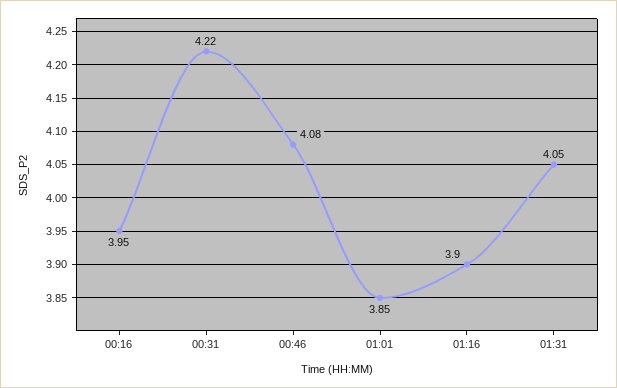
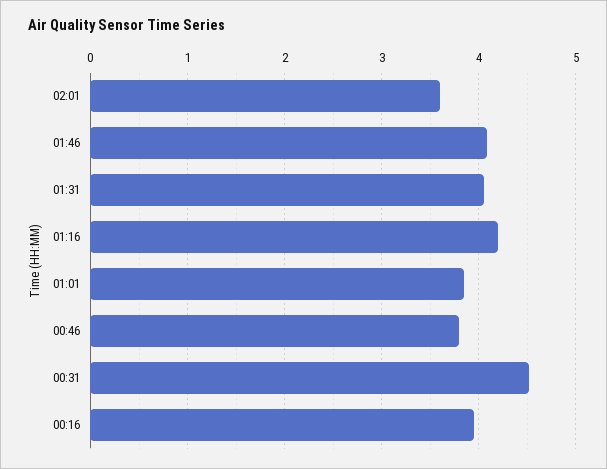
00:31: 4.22 -> 4.5
00:46: 4.08 -> 3.8
01:16: 3.9 -> 4.2
02:01: none -> 3.6
01:46: none -> 4.1

